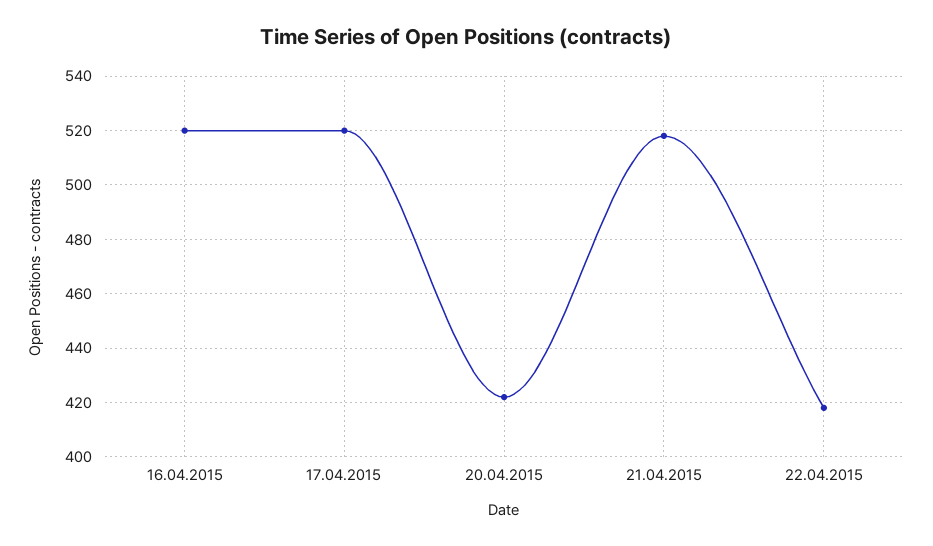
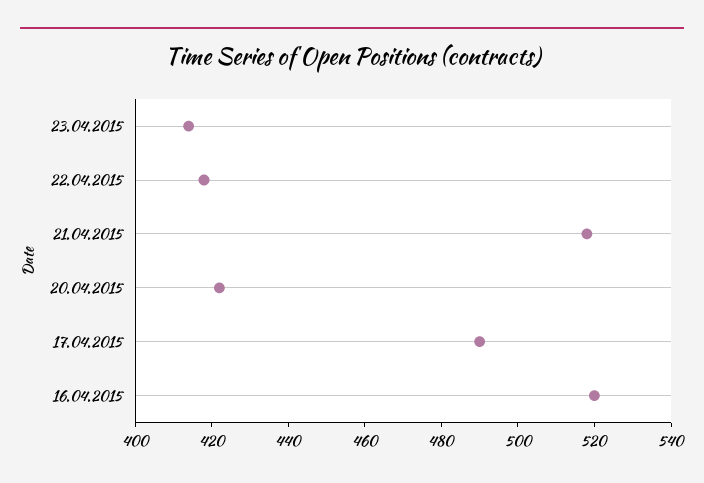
17.04.2015: 520 -> 490
23.04.2015: none -> 415

